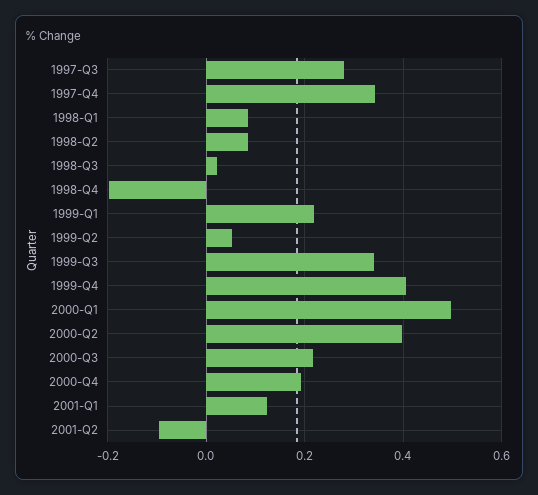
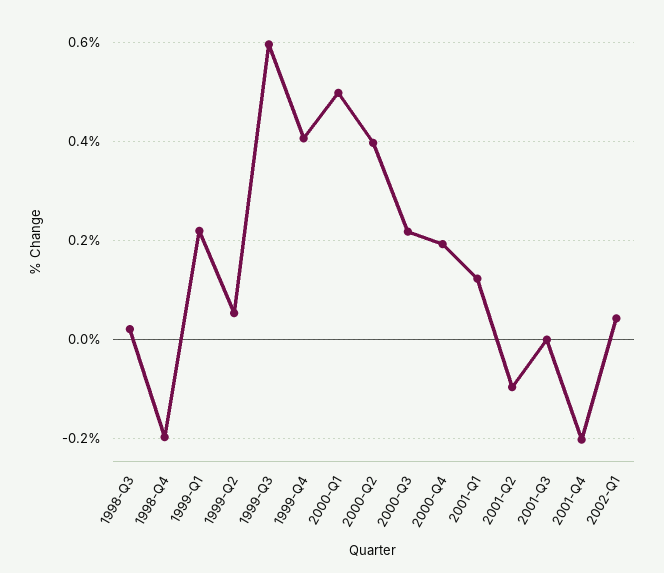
1997-Q3: 0.28 -> none
1997-Q4: 0.34 -> none
1998-Q1: 0.08 -> none
1998-Q2: 0.08 -> none
1999-Q3: 0.34 -> 0.6
2001-Q3: none -> 0
2001-Q4: none -> -0.2
2002-Q1: none -> 0.04

